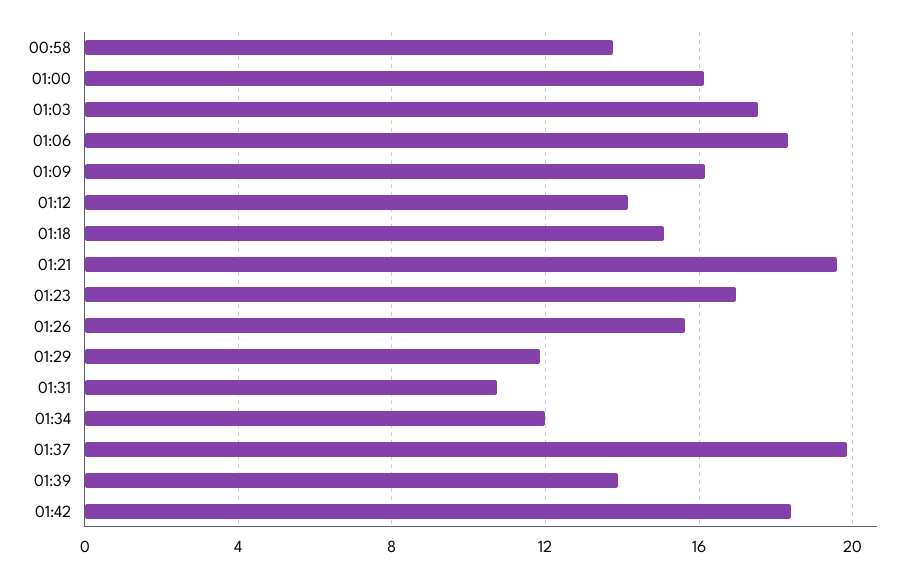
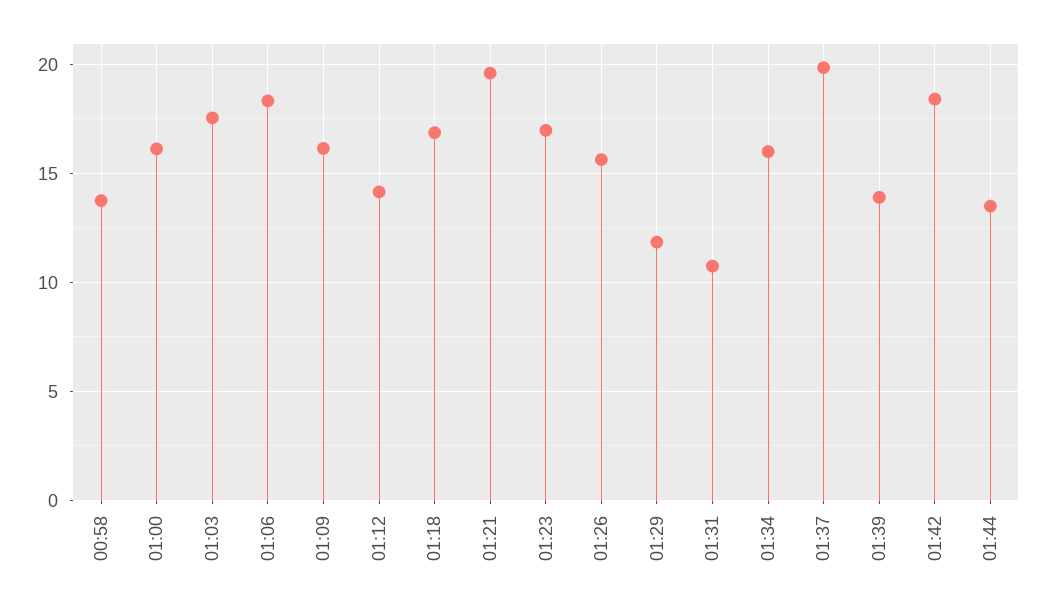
01:18: 15 -> 17
01:34: 12 -> 16
01:44: none -> 13.5

